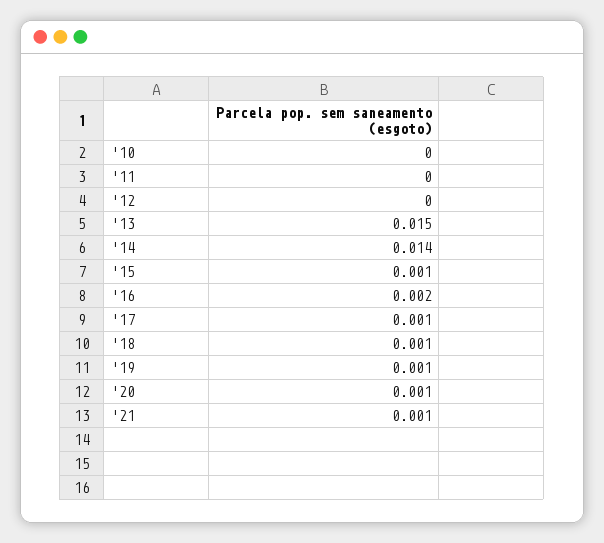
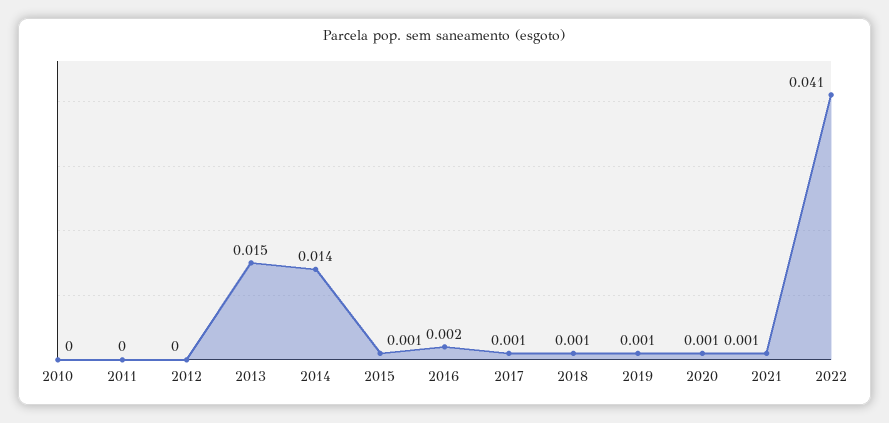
2022: none -> 0.041

